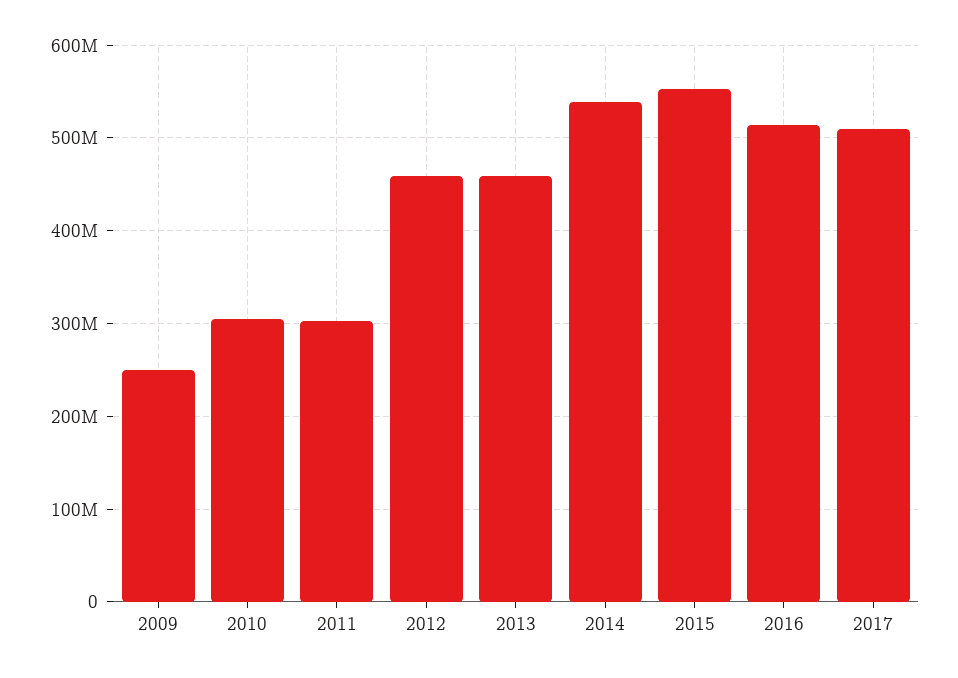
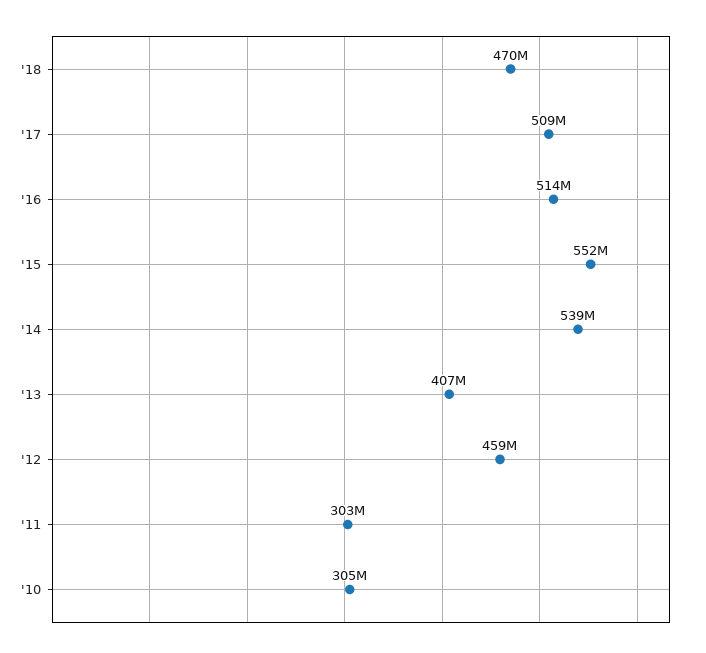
2009: 250000000 -> none
2013: 460000000 -> 407000000
'18: none -> 470000000

